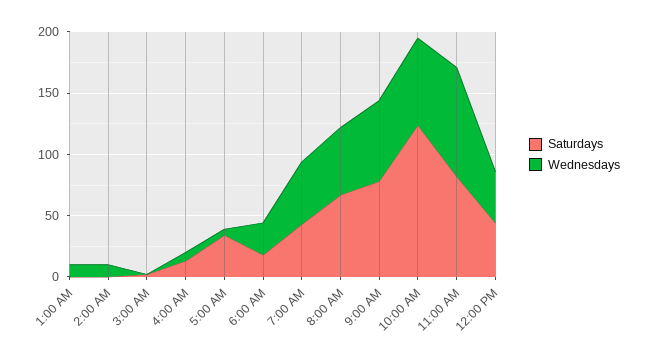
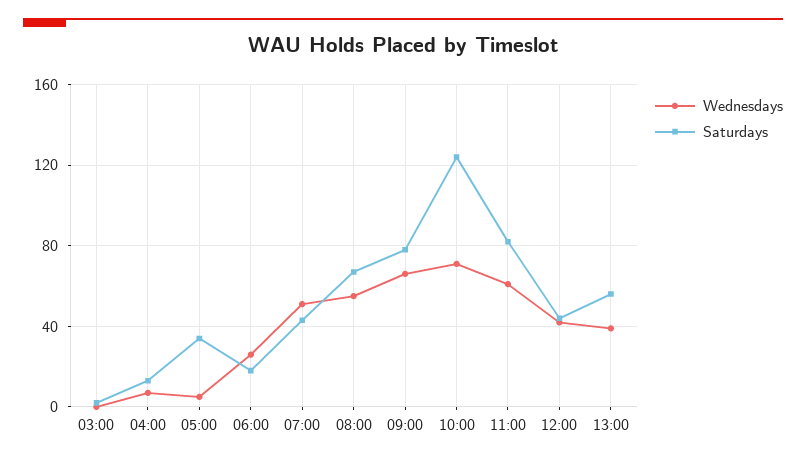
Saturdays, 1:00 AM: 0 -> none
Wednesdays, 1:00 AM: 10 -> none
Saturdays, 2:00 AM: 0 -> none
Wednesdays, 2:00 AM: 10 -> none
Wednesdays, 11:00 AM: 90 -> 60
Wednesdays, 13:00: none -> 40
Saturdays, 13:00: none -> 55

